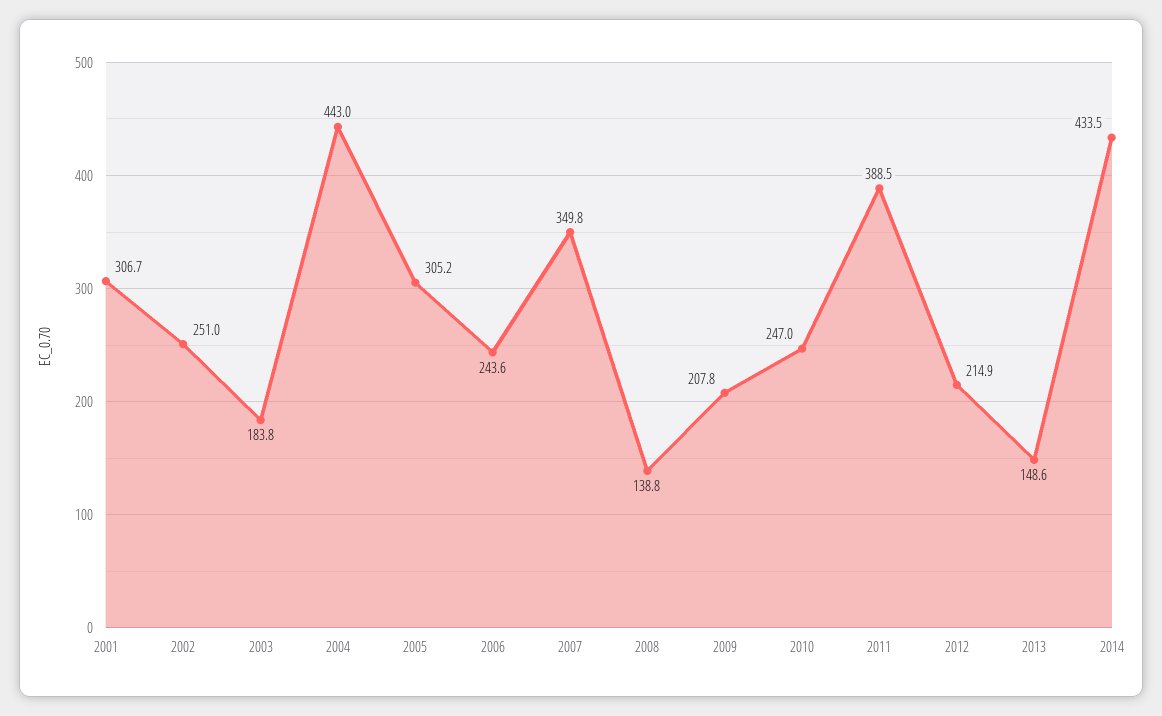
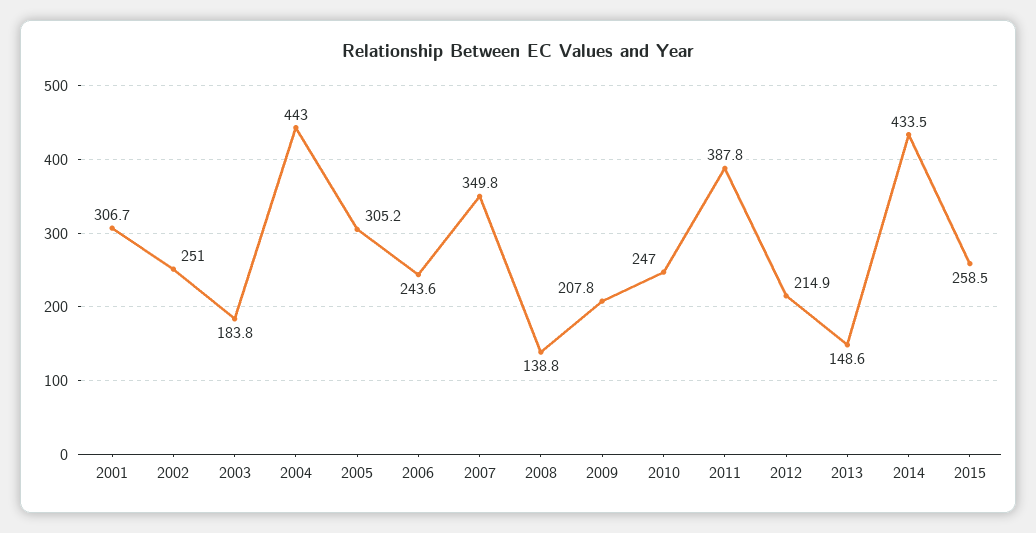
2011: 388.5 -> 387.8
2015: none -> 258.5

